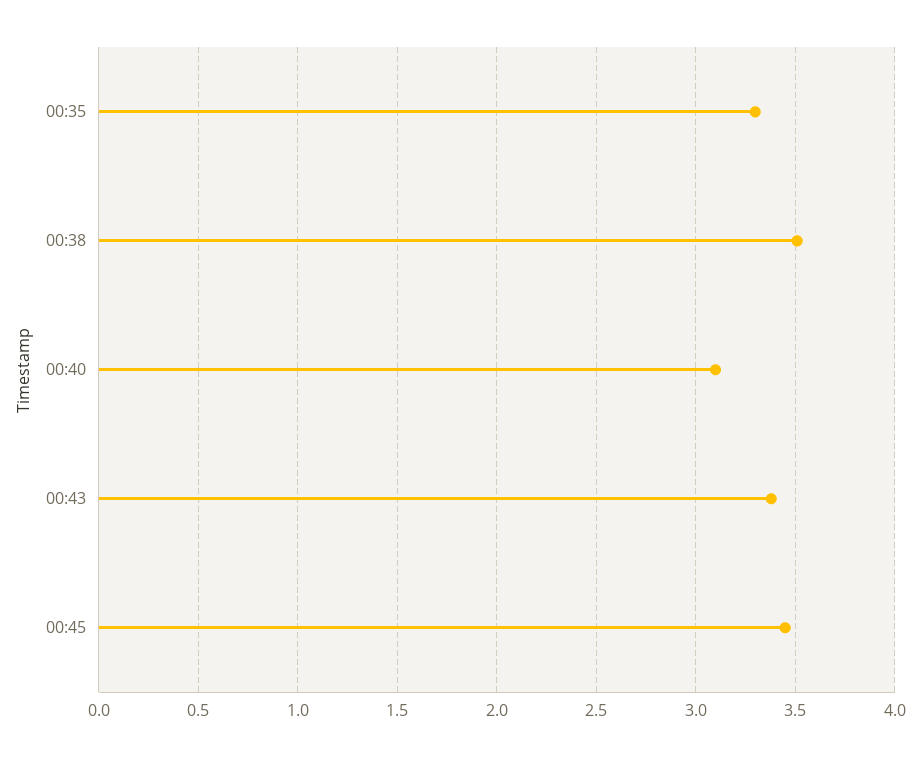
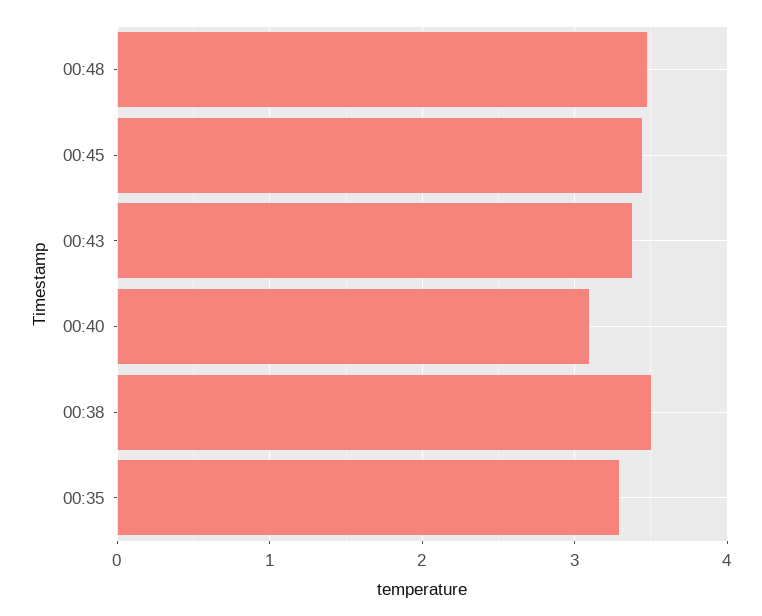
00:48: none -> 3.5

